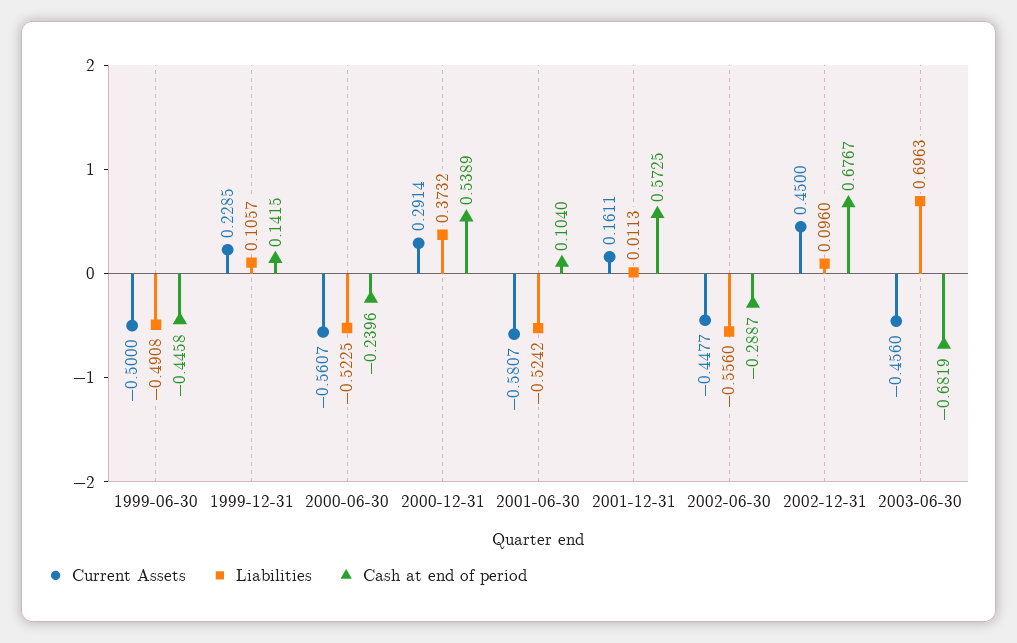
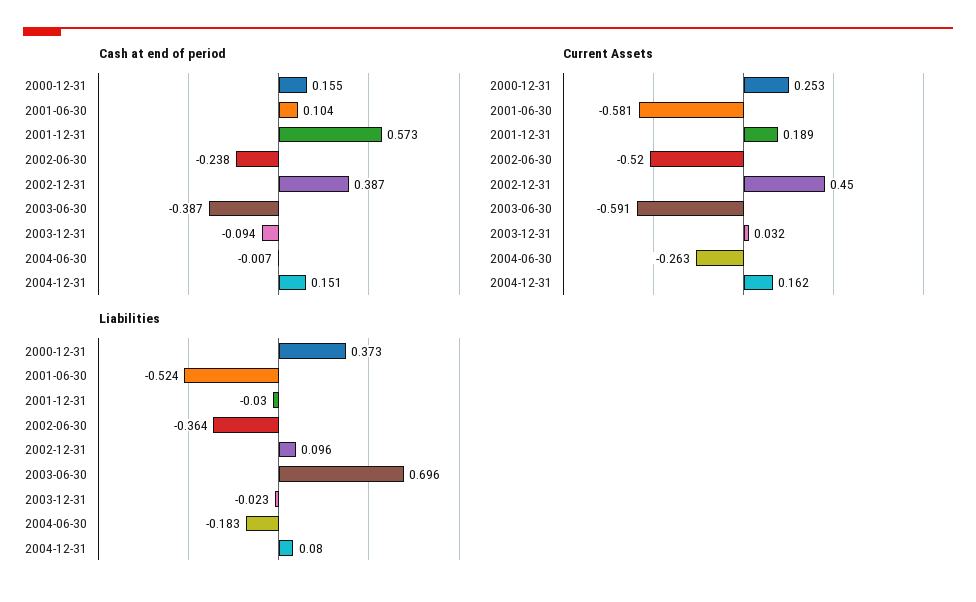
Current Assets, 1999-06-30: -0.5 -> none
Liabilities, 1999-06-30: -0.4908 -> none
Cash at end of period, 1999-06-30: -0.4458 -> none
Current Assets, 1999-12-31: 0.2285 -> none
Liabilities, 1999-12-31: 0.1057 -> none
Cash at end of period, 1999-12-31: 0.1415 -> none
Current Assets, 2000-06-30: -0.5607 -> none
Liabilities, 2000-06-30: -0.5225 -> none
Cash at end of period, 2000-06-30: -0.2396 -> none
Current Assets, 2000-12-31: 0.2914 -> 0.253
Cash at end of period, 2000-12-31: 0.5389 -> 0.155
Current Assets, 2001-12-31: 0.1611 -> 0.189
Liabilities, 2001-12-31: 0.0113 -> -0.03
Current Assets, 2002-06-30: -0.4477 -> -0.52
Liabilities, 2002-06-30: -0.556 -> -0.364
Cash at end of period, 2002-06-30: -0.2887 -> -0.238
Cash at end of period, 2002-12-31: 0.6767 -> 0.387
Current Assets, 2003-06-30: -0.456 -> -0.591
Cash at end of period, 2003-06-30: -0.6819 -> -0.387
Cash at end of period, 2003-12-31: none -> -0.094
Cash at end of period, 2004-06-30: none -> -0.007
Cash at end of period, 2004-12-31: none -> 0.151
Current Assets, 2003-12-31: none -> 0.032
Current Assets, 2004-06-30: none -> -0.263
Current Assets, 2004-12-31: none -> 0.162
Liabilities, 2003-12-31: none -> -0.023
Liabilities, 2004-06-30: none -> -0.183
Liabilities, 2004-12-31: none -> 0.08

